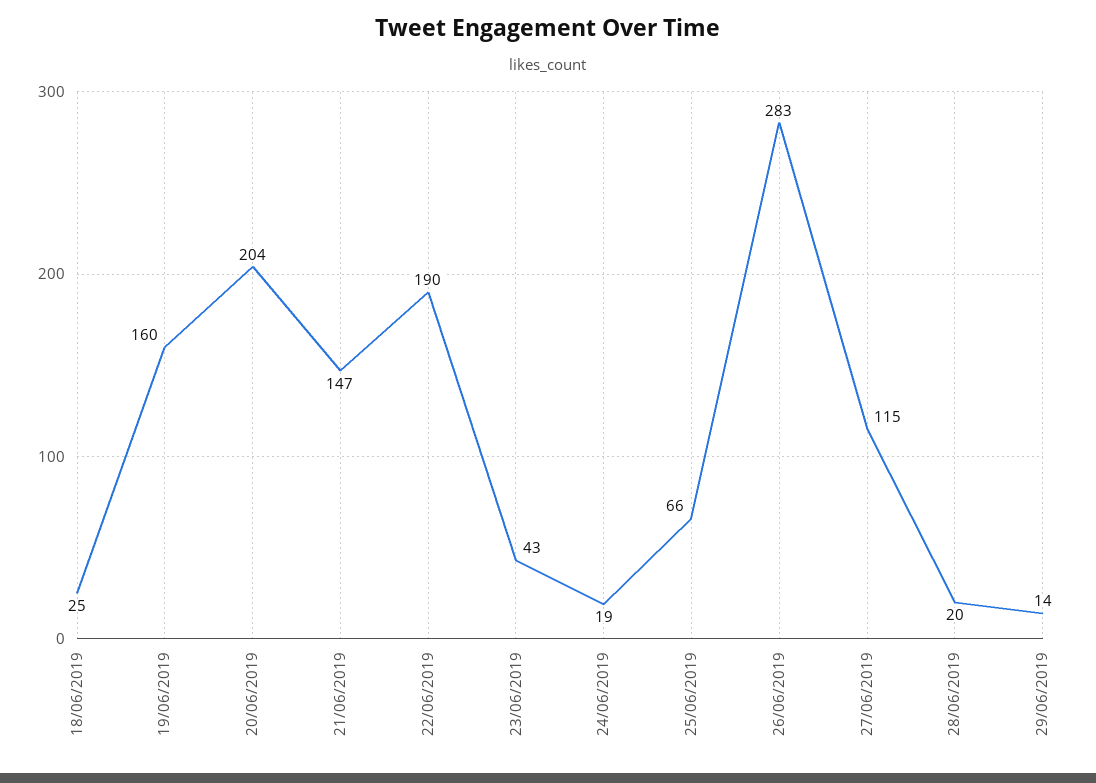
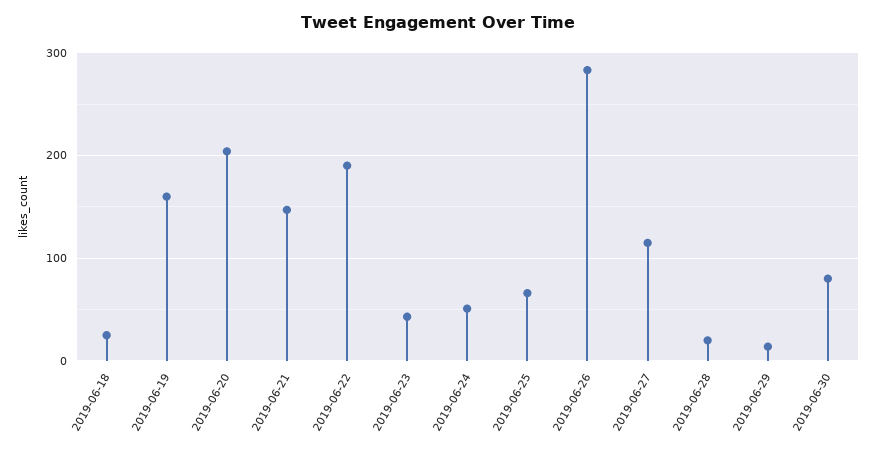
24/06/2019: 19 -> 50
2019-06-30: none -> 80

